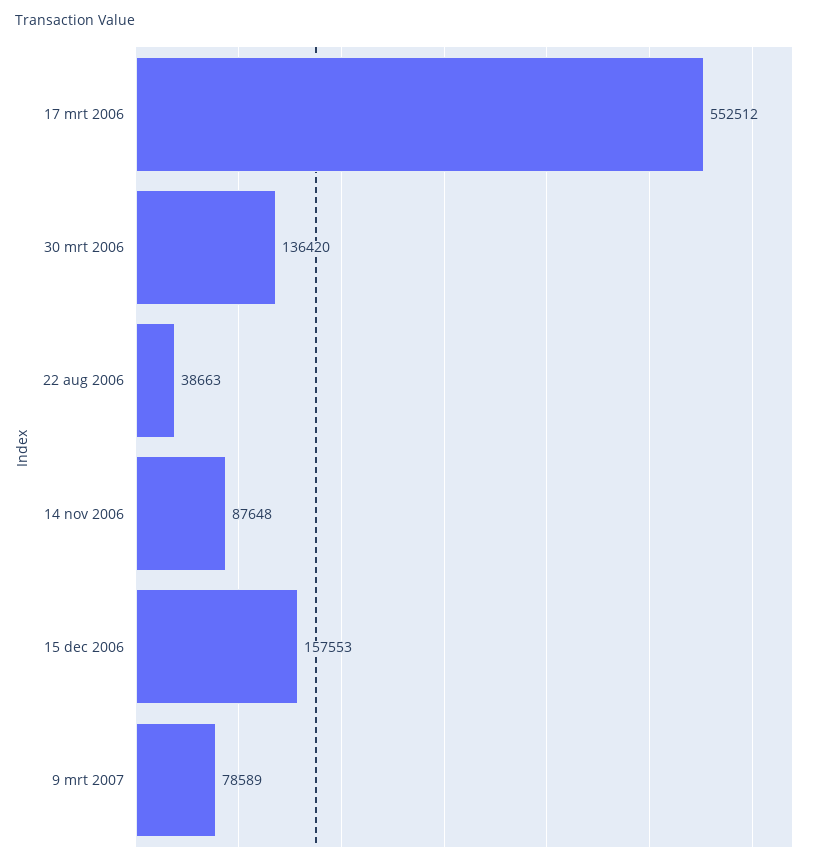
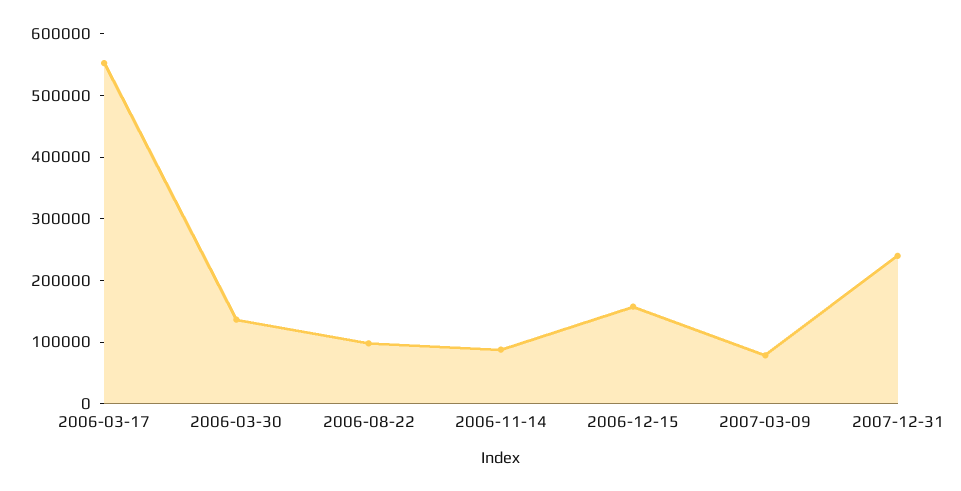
22 aug 2006: 38663 -> 100000
2007-12-31: none -> 240000

